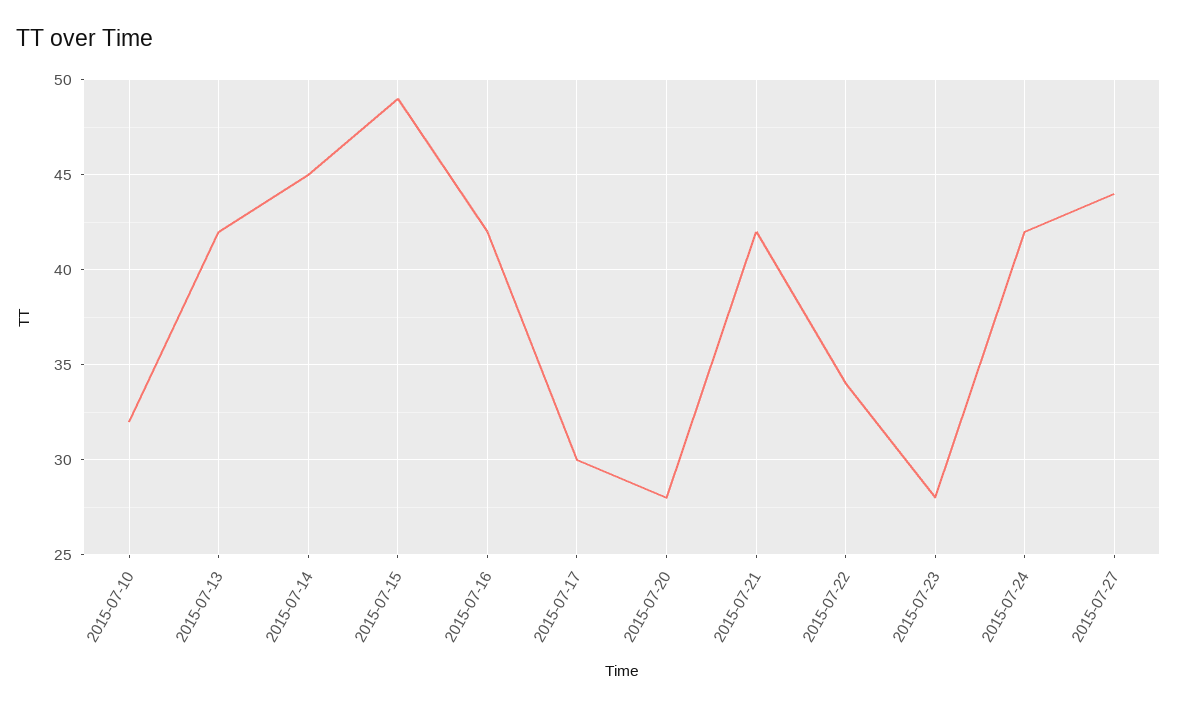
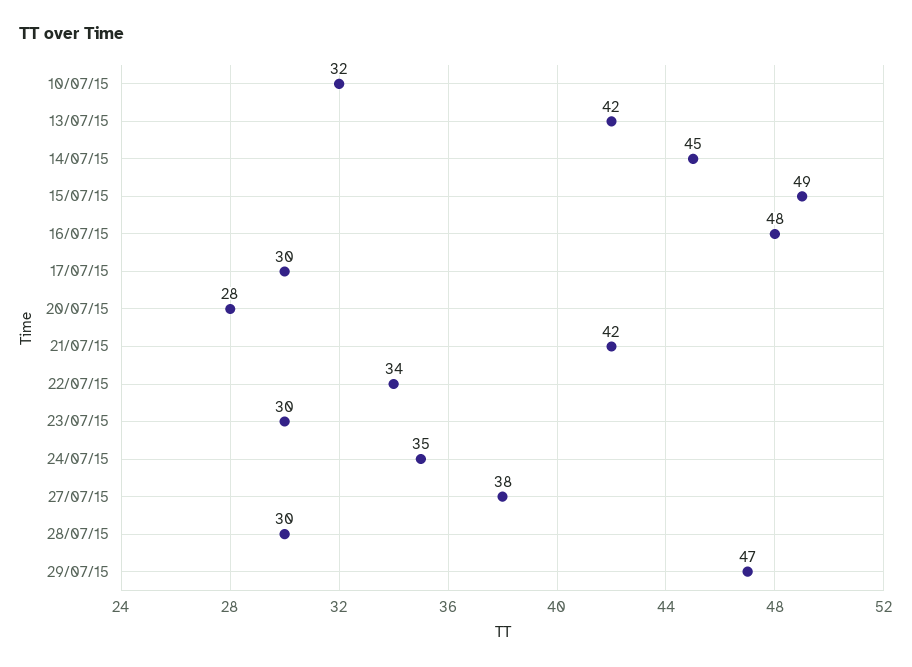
2015-07-16: 42 -> 48
2015-07-23: 28 -> 30
2015-07-24: 42 -> 35
2015-07-27: 44 -> 38
28/07/15: none -> 30
29/07/15: none -> 47

